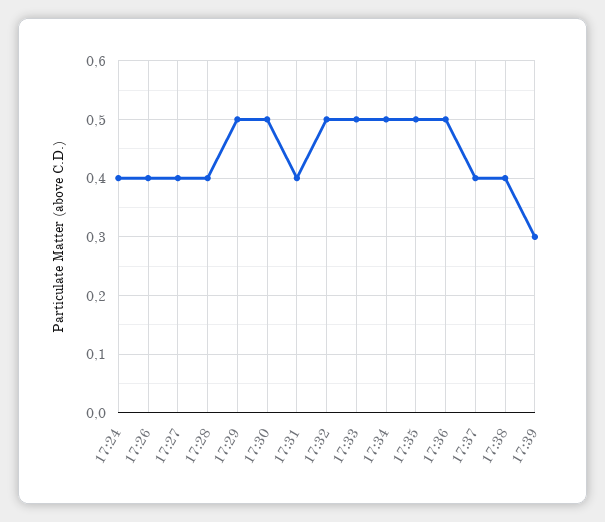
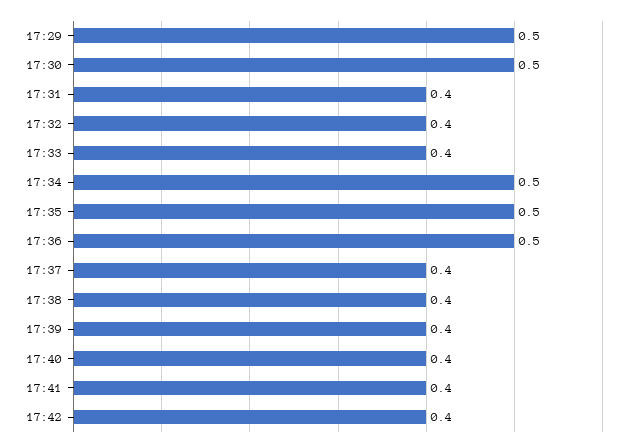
17:24: 0.4 -> none
17:26: 0.4 -> none
17:27: 0.4 -> none
17:28: 0.4 -> none
17:32: 0.5 -> 0.4
17:33: 0.5 -> 0.4
17:39: 0.3 -> 0.4
17:40: none -> 0.4
17:41: none -> 0.4
17:42: none -> 0.4

